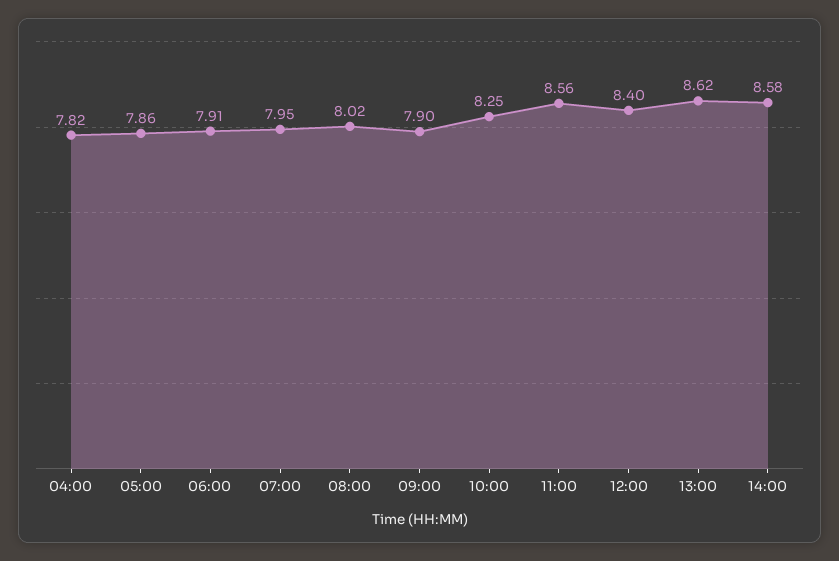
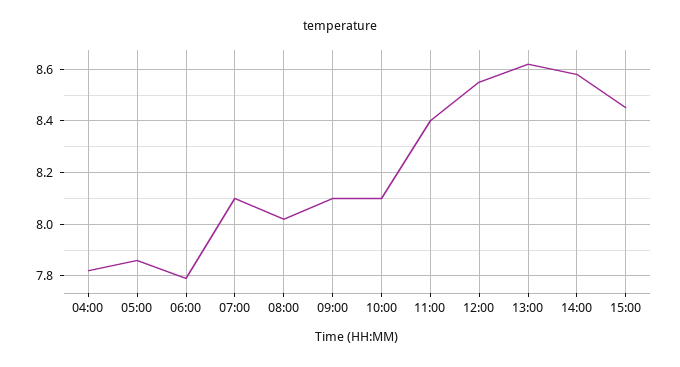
06:00: 7.91 -> 7.8
07:00: 7.95 -> 8.1
09:00: 7.9 -> 8.1
10:00: 8.25 -> 8.1
11:00: 8.56 -> 8.4
12:00: 8.4 -> 8.55
15:00: none -> 8.45

